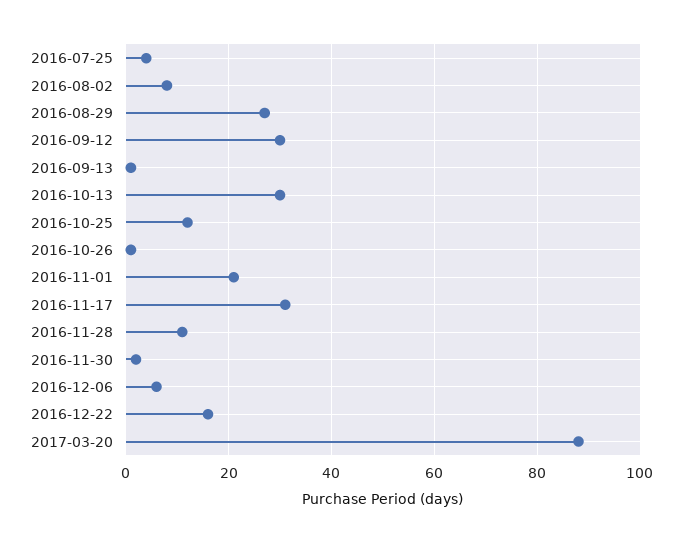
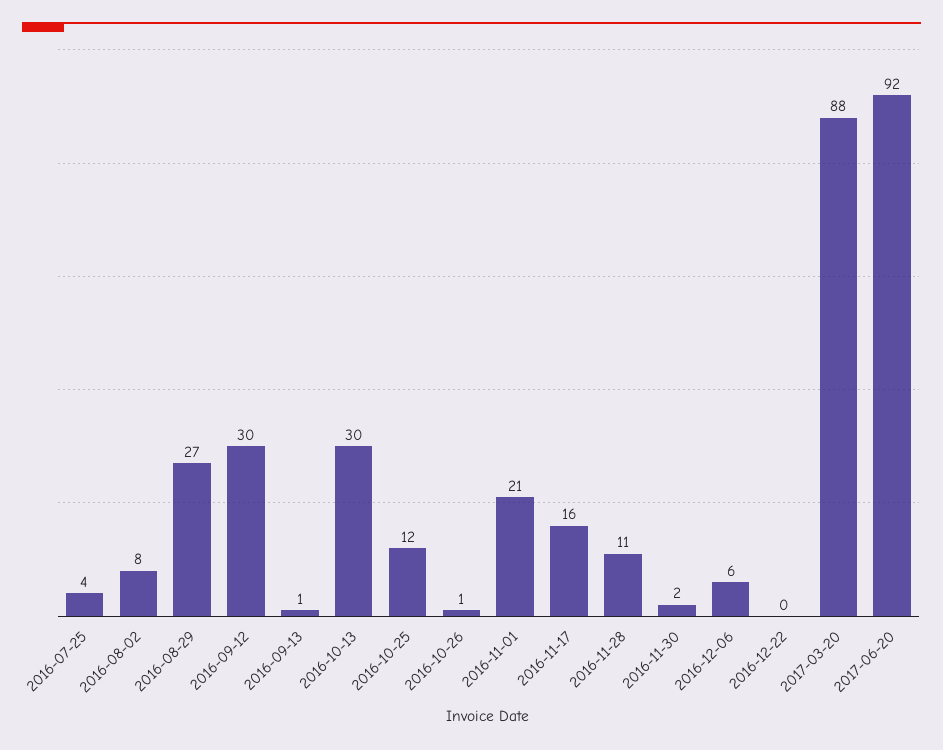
2016-11-17: 30 -> 16
2016-12-22: 15 -> 0
2017-06-20: none -> 92

